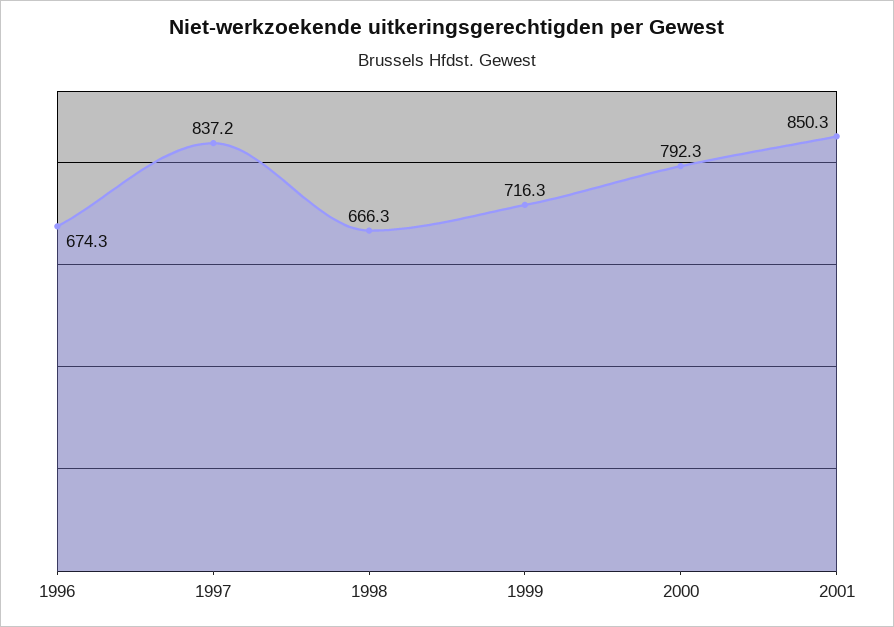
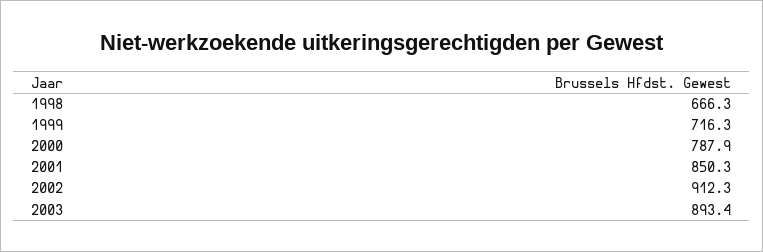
1996: 674.3 -> none
1997: 837.2 -> none
2000: 792.3 -> 787.9
2002: none -> 912.3
2003: none -> 893.4

